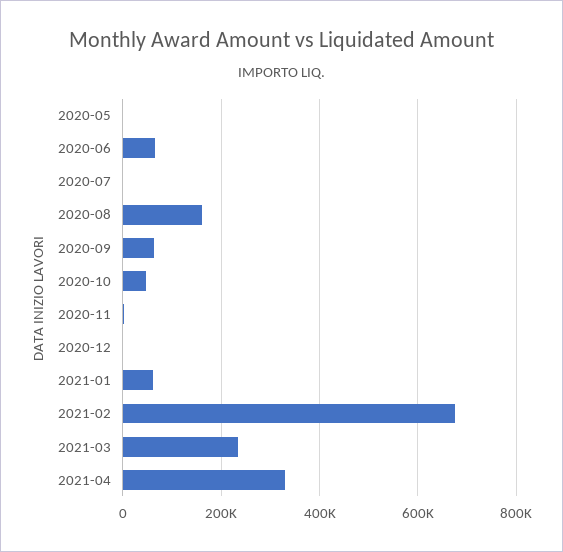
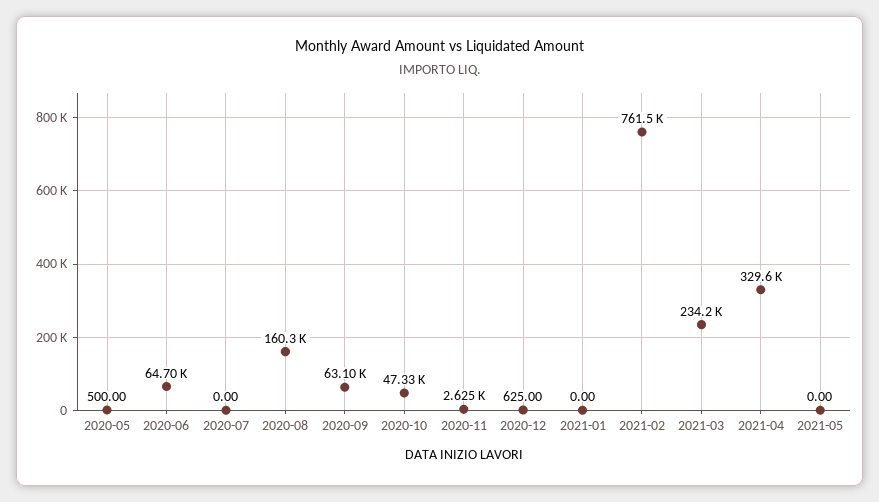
2021-01: 60000 -> 0
2021-02: 680000 -> 761500
2021-05: none -> 0

